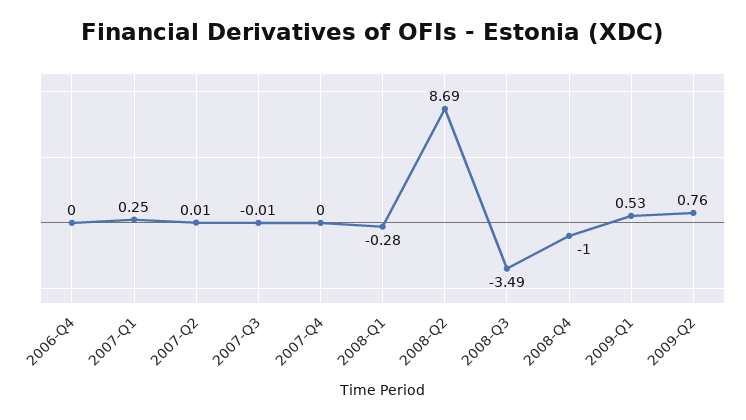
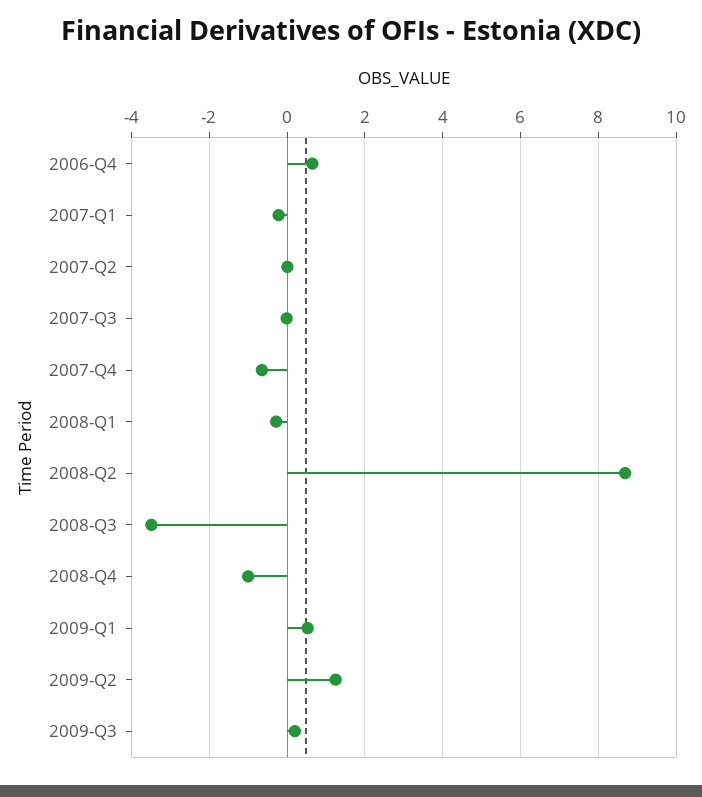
2006-Q4: 0 -> 0.6
2007-Q1: 0.25 -> -0.2
2007-Q4: 0 -> -0.6
2009-Q2: 0.76 -> 1.2
2009-Q3: none -> 0.2

